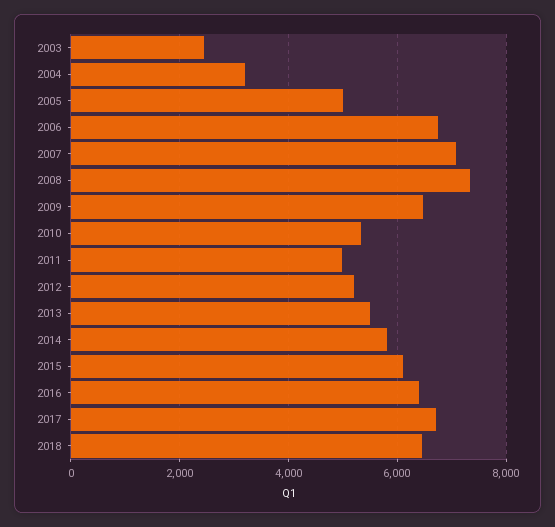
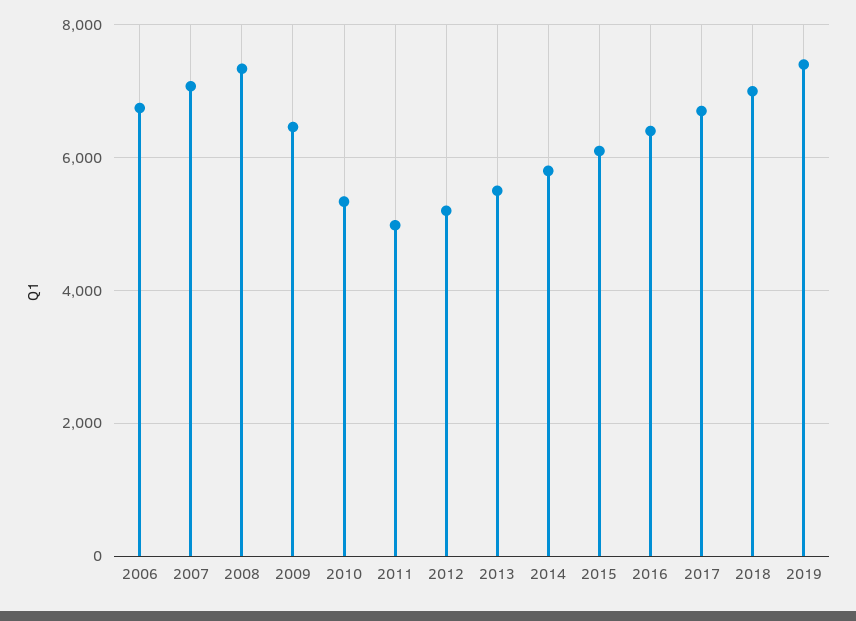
2003: 2400 -> none
2004: 3200 -> none
2005: 5000 -> none
2018: 6400 -> 7000
2019: none -> 7400

